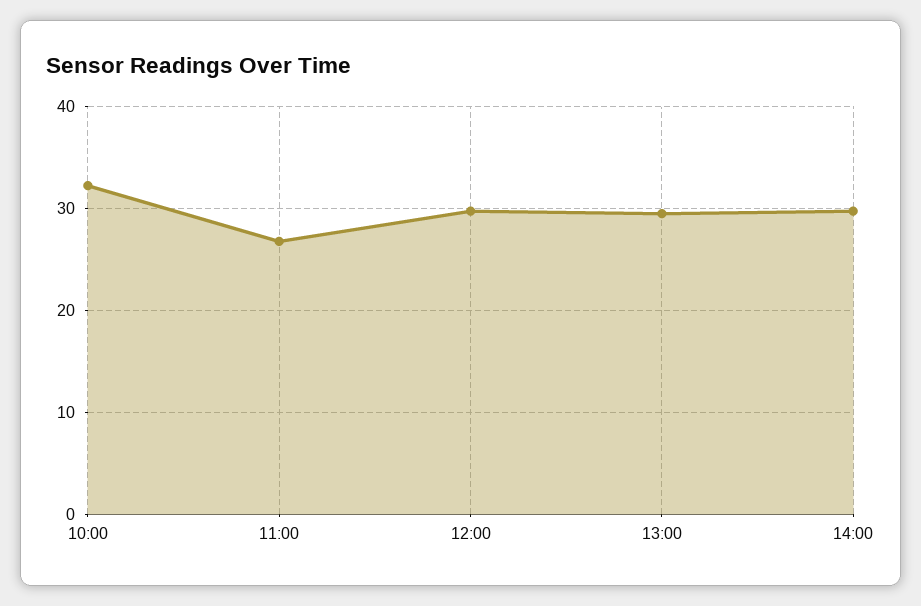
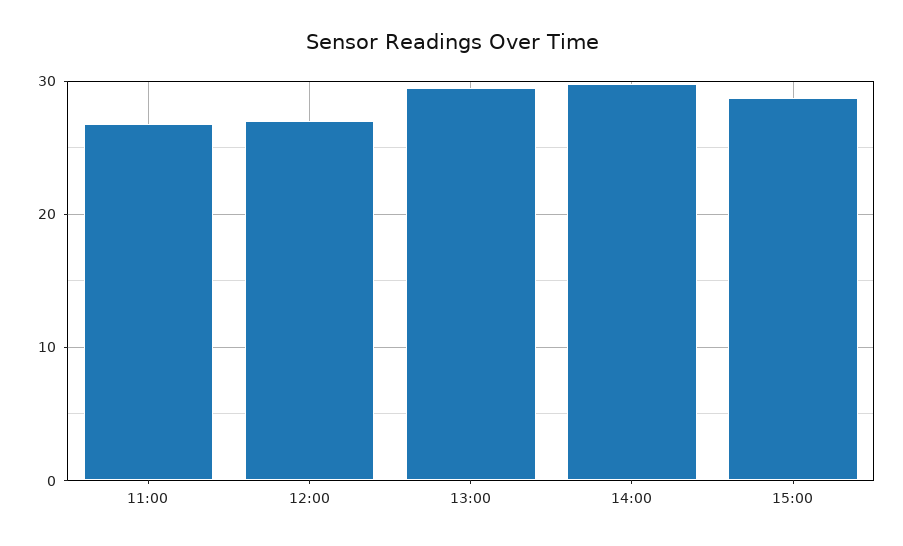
10:00: 32 -> none
12:00: 30 -> 27
15:00: none -> 29

